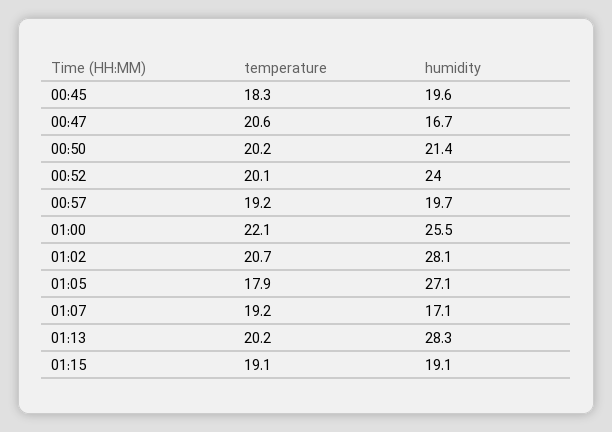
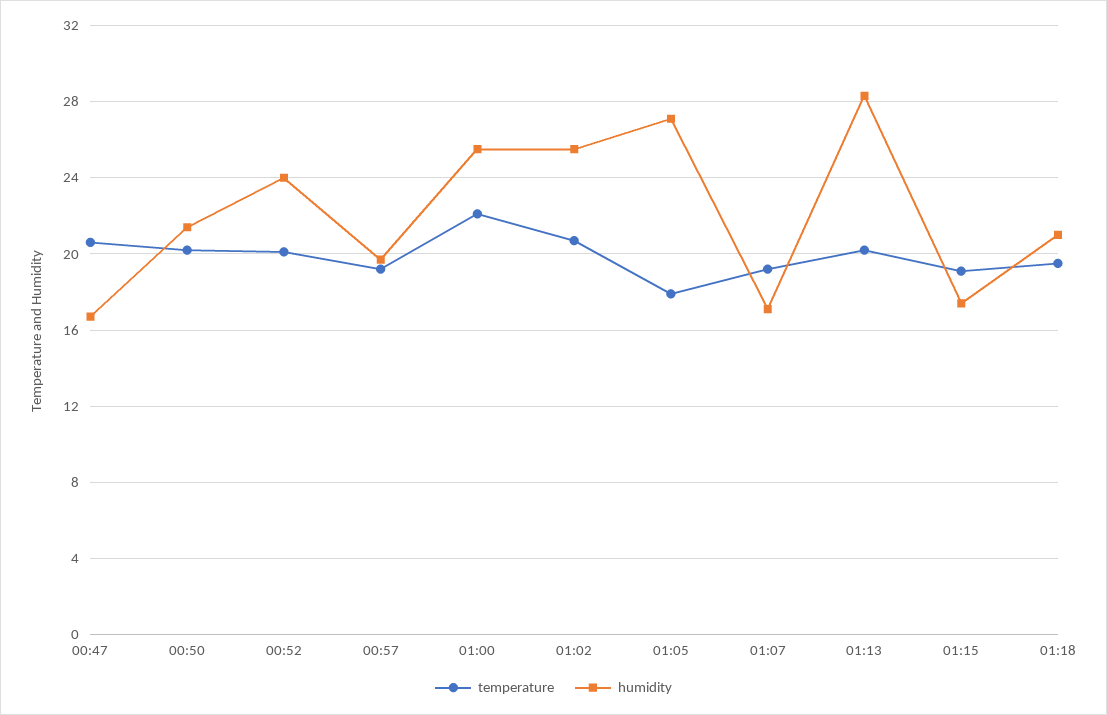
temperature, 00:45: 18.3 -> none
humidity, 00:45: 19.6 -> none
humidity, 01:02: 28.1 -> 25.5
humidity, 01:15: 19.1 -> 17.5
temperature, 01:18: none -> 19.5
humidity, 01:18: none -> 21

